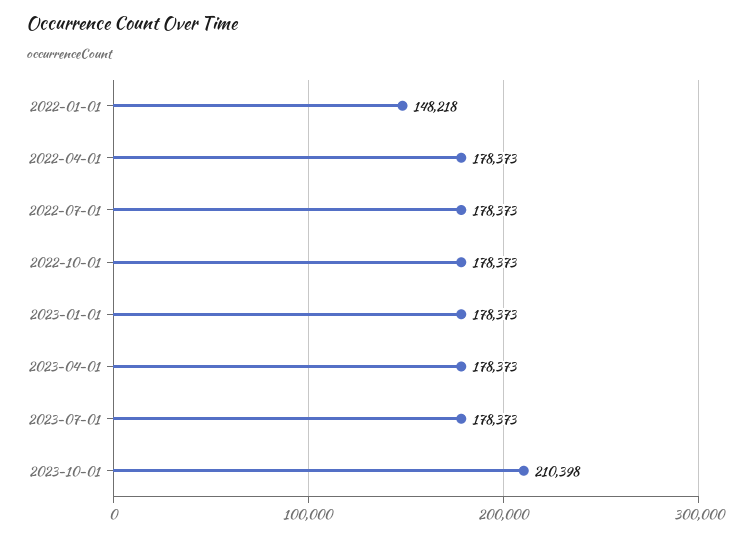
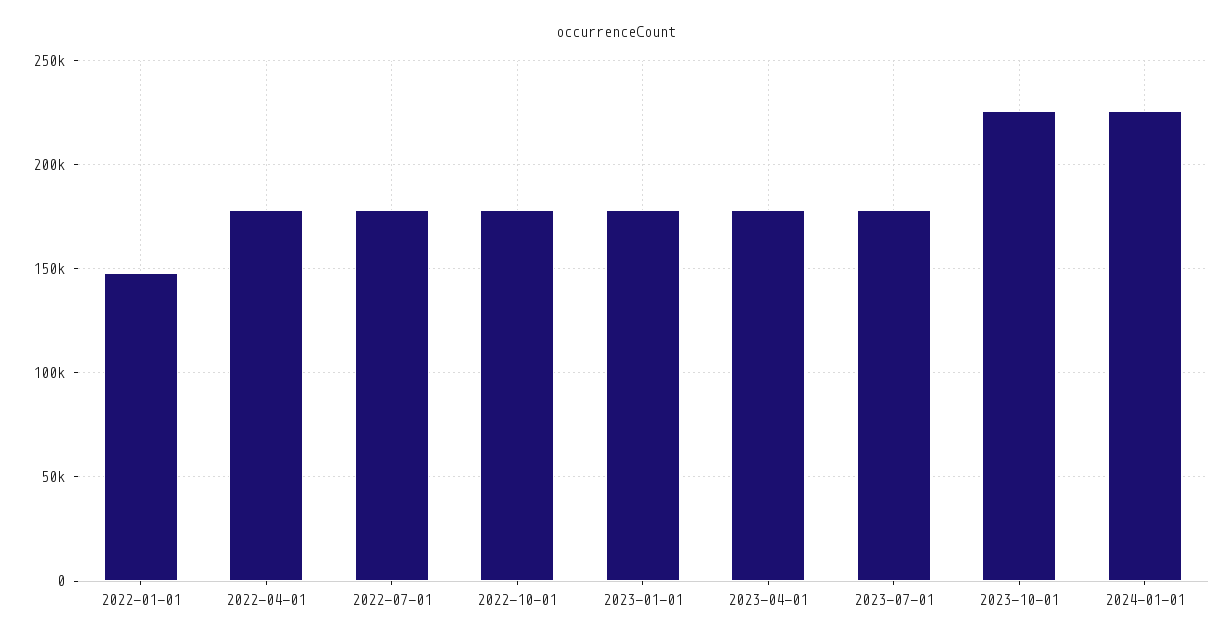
2023-10-01: 210398 -> 225000
2024-01-01: none -> 225000

